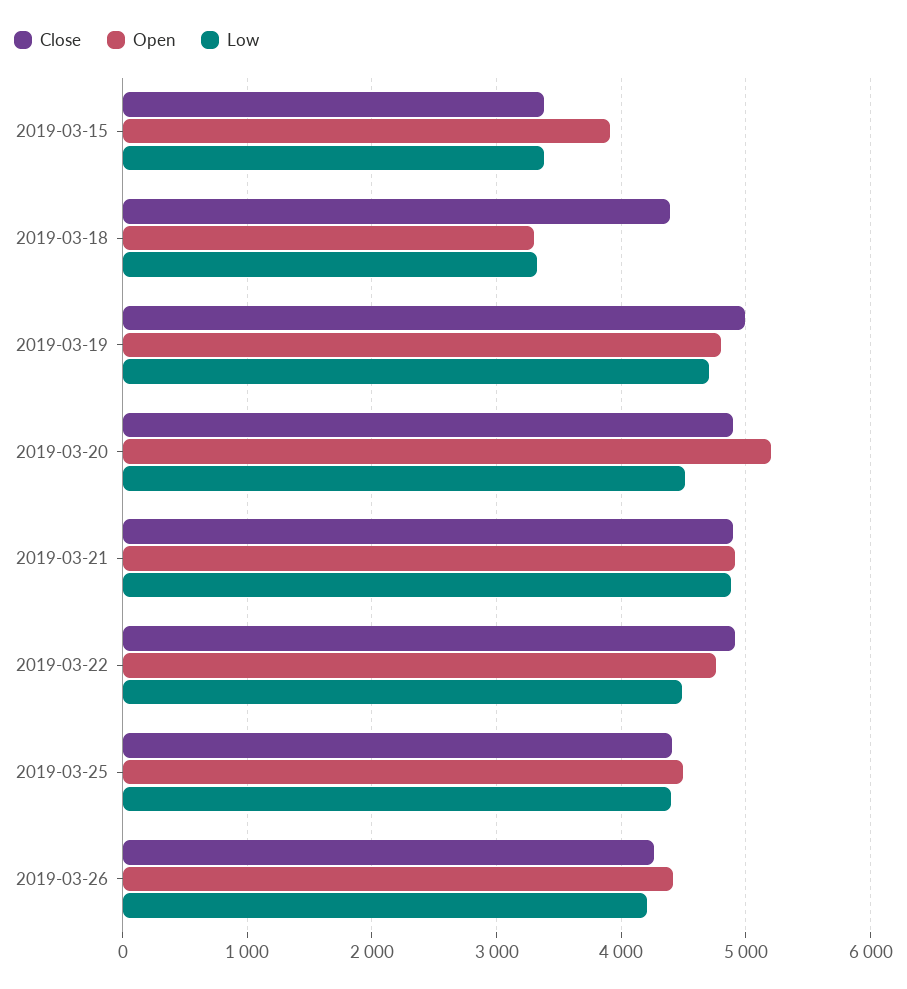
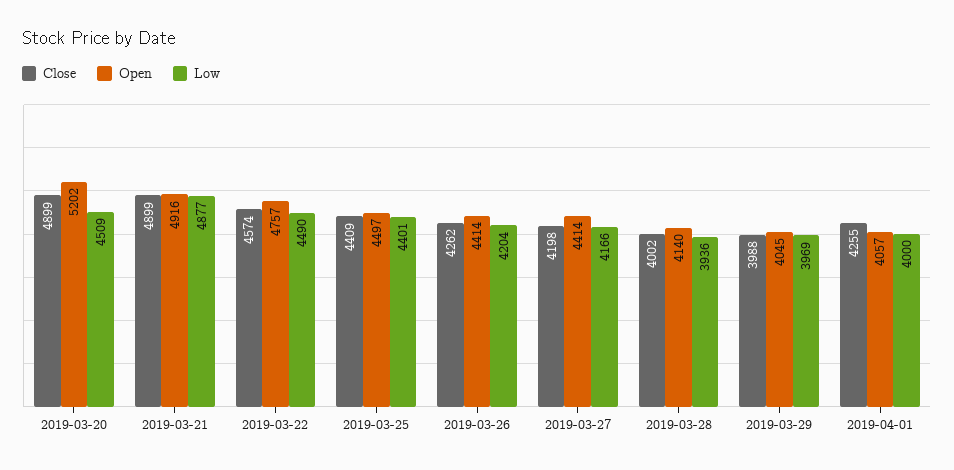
Close, 2019-03-15: 3400 -> none
Open, 2019-03-15: 3900 -> none
Low, 2019-03-15: 3400 -> none
Close, 2019-03-18: 4400 -> none
Open, 2019-03-18: 3300 -> none
Low, 2019-03-18: 3300 -> none
Close, 2019-03-19: 5000 -> none
Open, 2019-03-19: 4800 -> none
Low, 2019-03-19: 4700 -> none
Close, 2019-03-22: 4900 -> 4574
Close, 2019-03-27: none -> 4198
Open, 2019-03-27: none -> 4414
Low, 2019-03-27: none -> 4166
Close, 2019-03-28: none -> 4002
Open, 2019-03-28: none -> 4140
Low, 2019-03-28: none -> 3936
Close, 2019-03-29: none -> 3988
Open, 2019-03-29: none -> 4045
Low, 2019-03-29: none -> 3969
Close, 2019-04-01: none -> 4255
Open, 2019-04-01: none -> 4057
Low, 2019-04-01: none -> 4000

